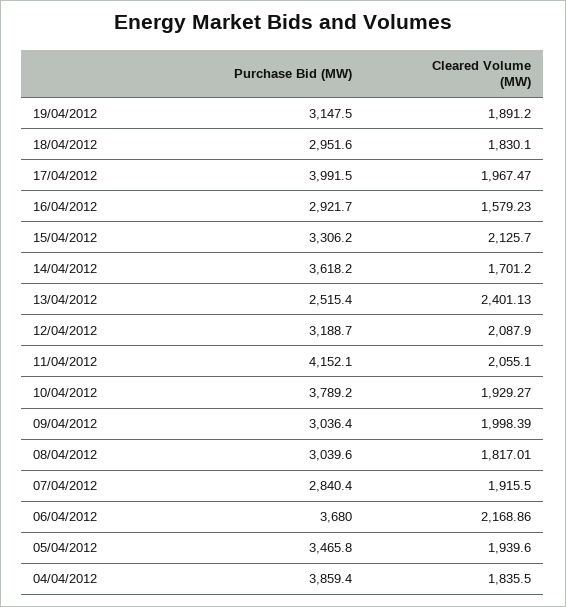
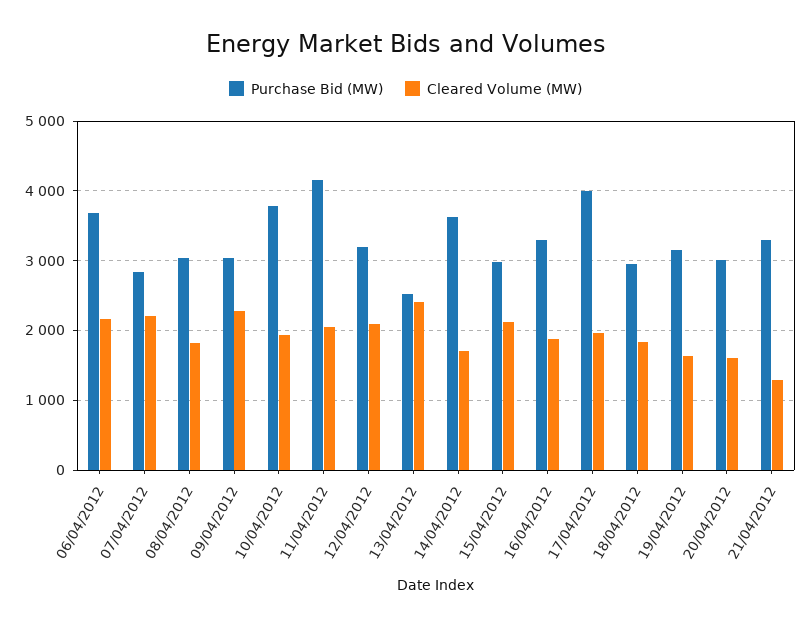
Cleared Volume (MW), 19/04/2012: 1891.2 -> 1600
Purchase Bid (MW), 16/04/2012: 2921.7 -> 3300
Cleared Volume (MW), 16/04/2012: 1579.23 -> 1900
Purchase Bid (MW), 15/04/2012: 3306.2 -> 3000
Cleared Volume (MW), 09/04/2012: 1998.39 -> 2300
Cleared Volume (MW), 07/04/2012: 1915.5 -> 2200
Purchase Bid (MW), 05/04/2012: 3465.8 -> none
Cleared Volume (MW), 05/04/2012: 1939.6 -> none
Purchase Bid (MW), 04/04/2012: 3859.4 -> none
Cleared Volume (MW), 04/04/2012: 1835.5 -> none
Purchase Bid (MW), 20/04/2012: none -> 3000
Cleared Volume (MW), 20/04/2012: none -> 1600
Purchase Bid (MW), 21/04/2012: none -> 3300
Cleared Volume (MW), 21/04/2012: none -> 1300

